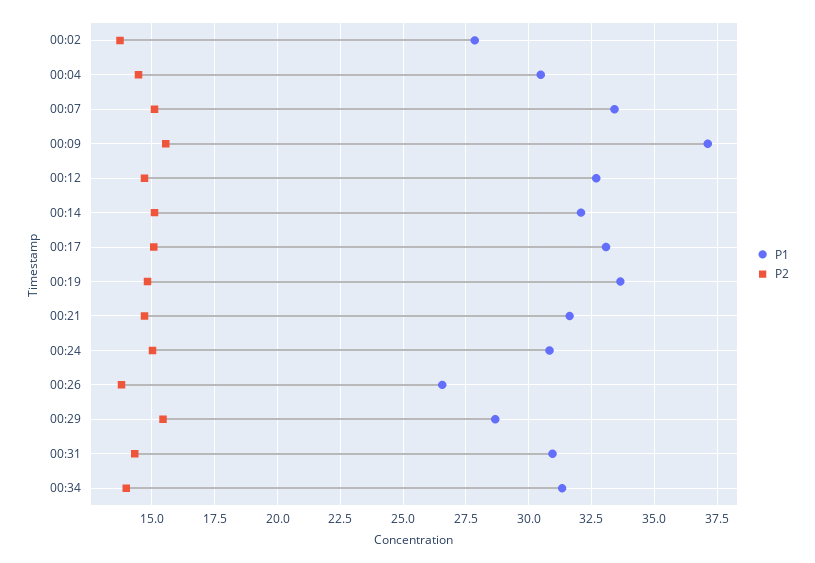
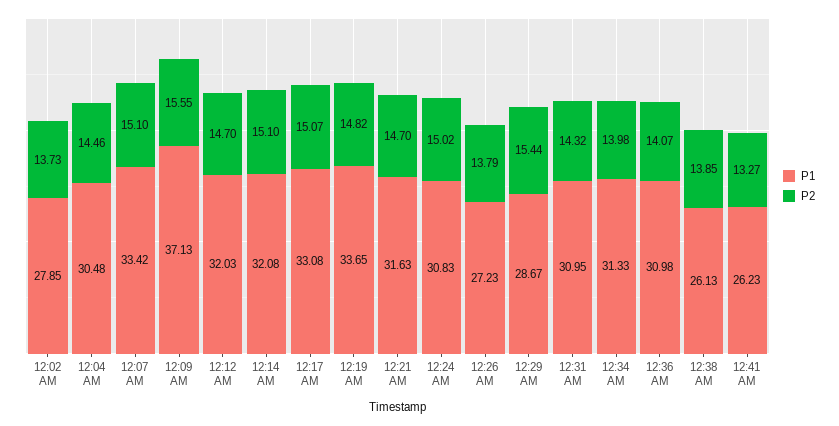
P1, 00:12: 32.75 -> 32.03
P1, 00:26: 26.5 -> 27.23
P1, 12:36 AM: none -> 30.98
P2, 12:36 AM: none -> 14.07
P1, 12:38 AM: none -> 26.13
P2, 12:38 AM: none -> 13.85
P1, 12:41 AM: none -> 26.23
P2, 12:41 AM: none -> 13.27

